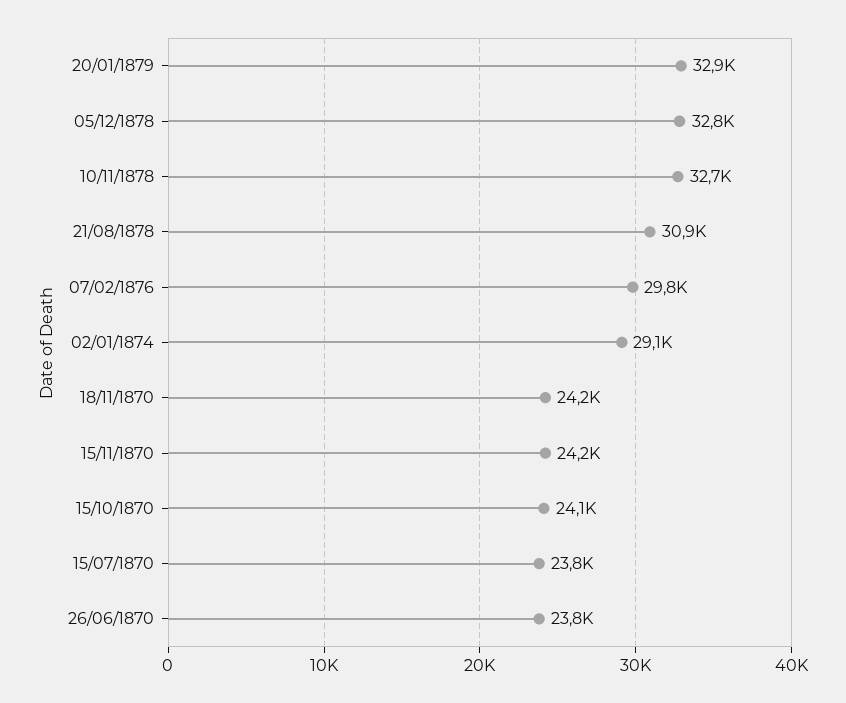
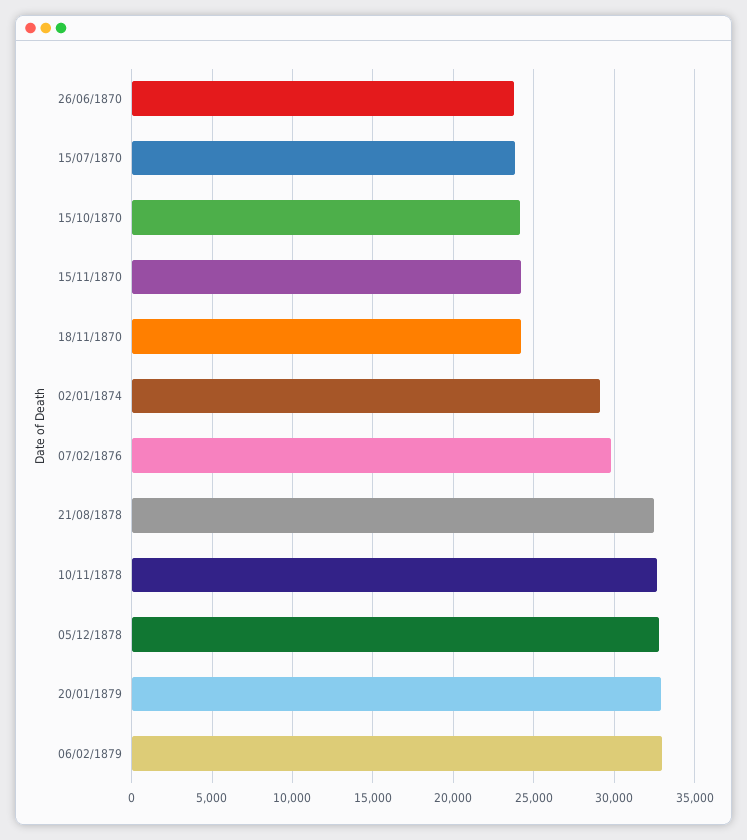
21/08/1878: 30900 -> 32500
06/02/1879: none -> 33000

